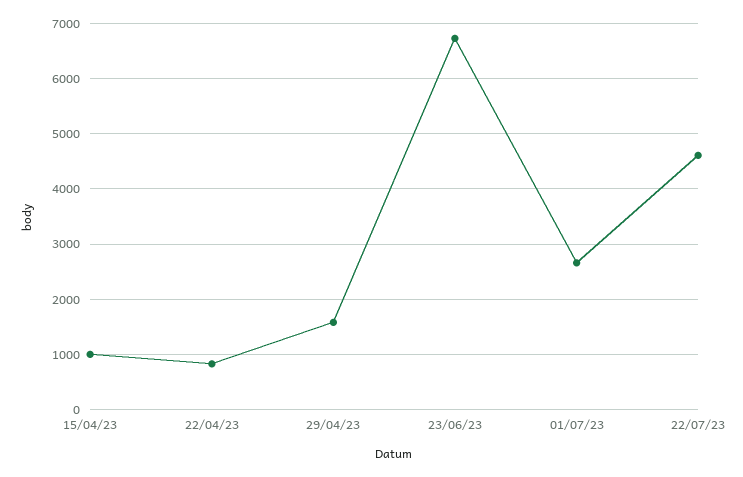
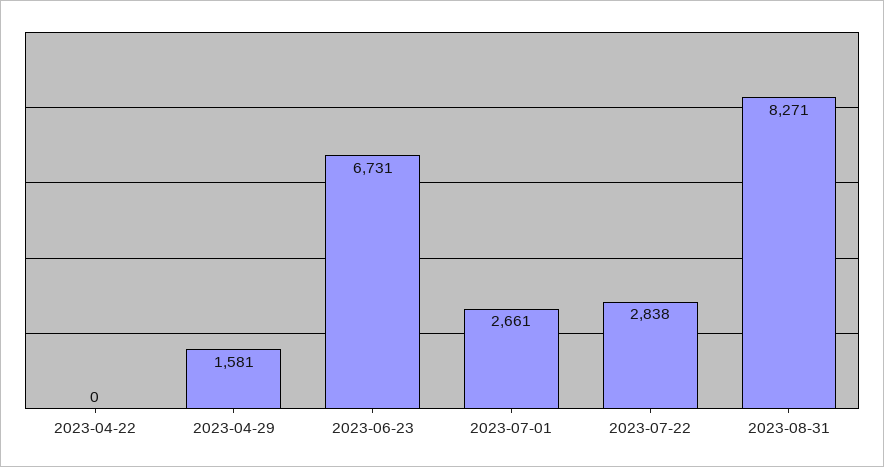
15/04/23: 1000 -> none
22/04/23: 800 -> 0
22/07/23: 4600 -> 2838
2023-08-31: none -> 8271

